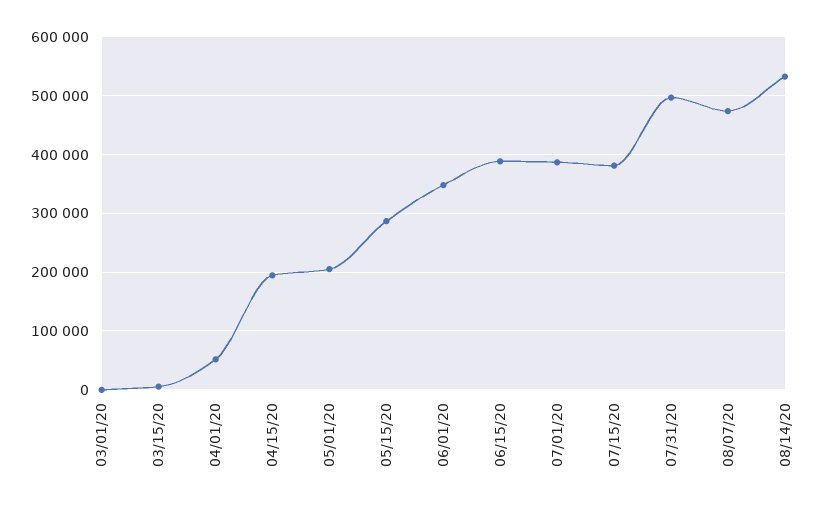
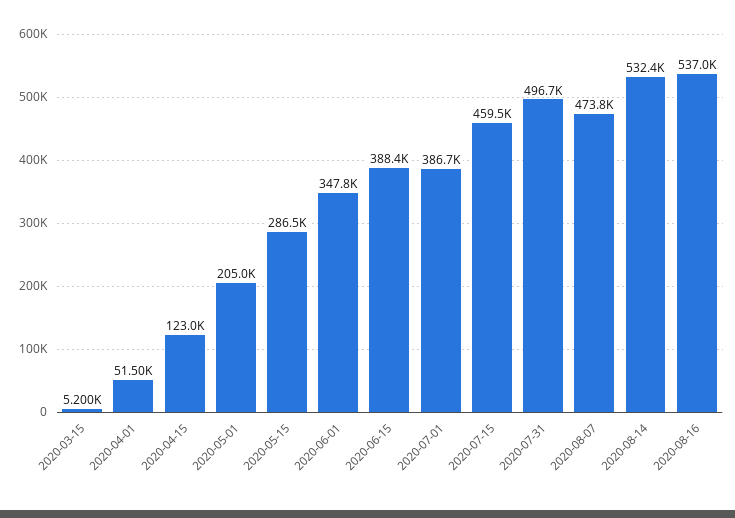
03/01/20: 0 -> none
04/15/20: 200000 -> 123000
07/15/20: 380000 -> 459500
2020-08-16: none -> 537000

